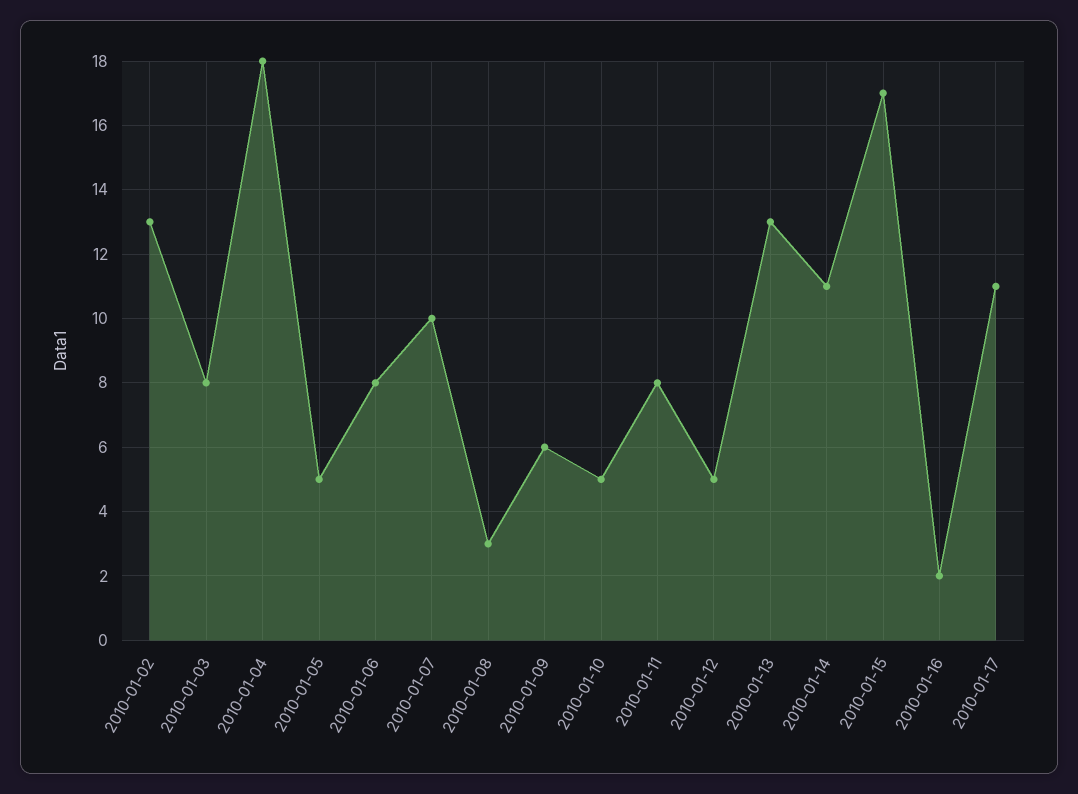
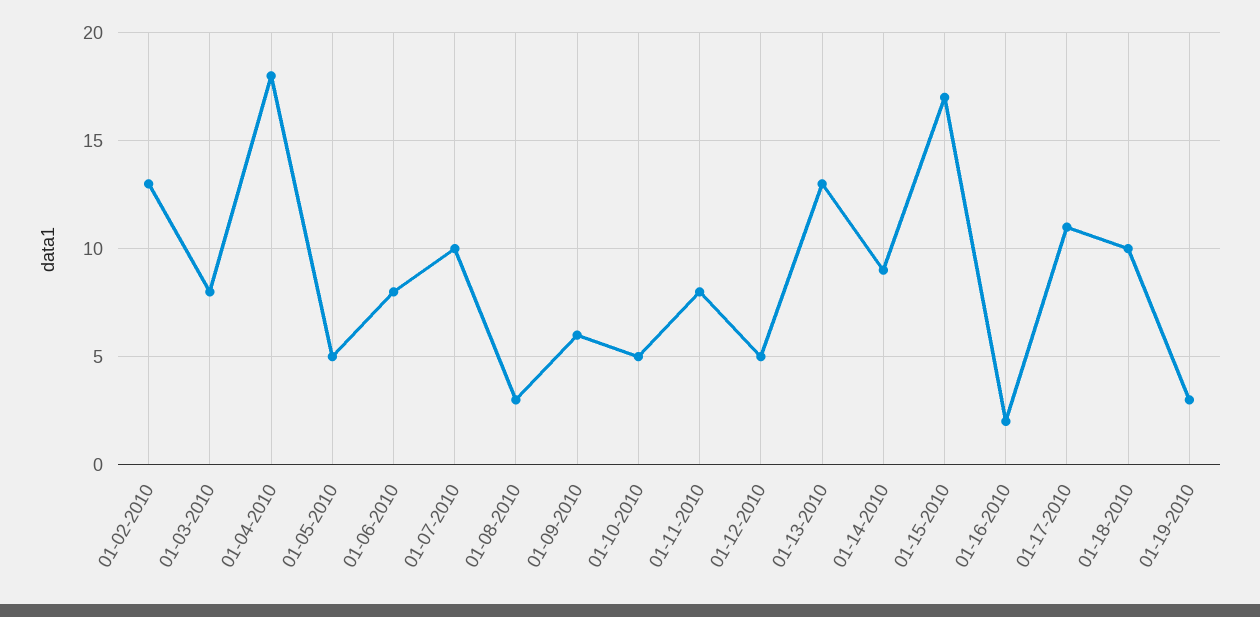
2010-01-14: 11 -> 9
01-18-2010: none -> 10
01-19-2010: none -> 3

